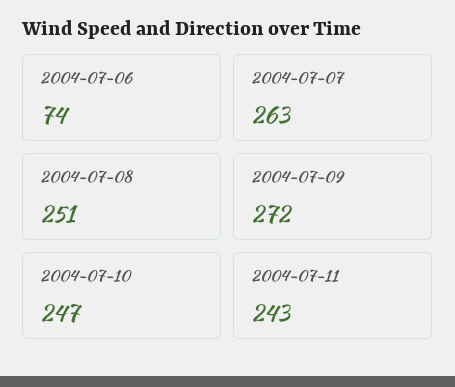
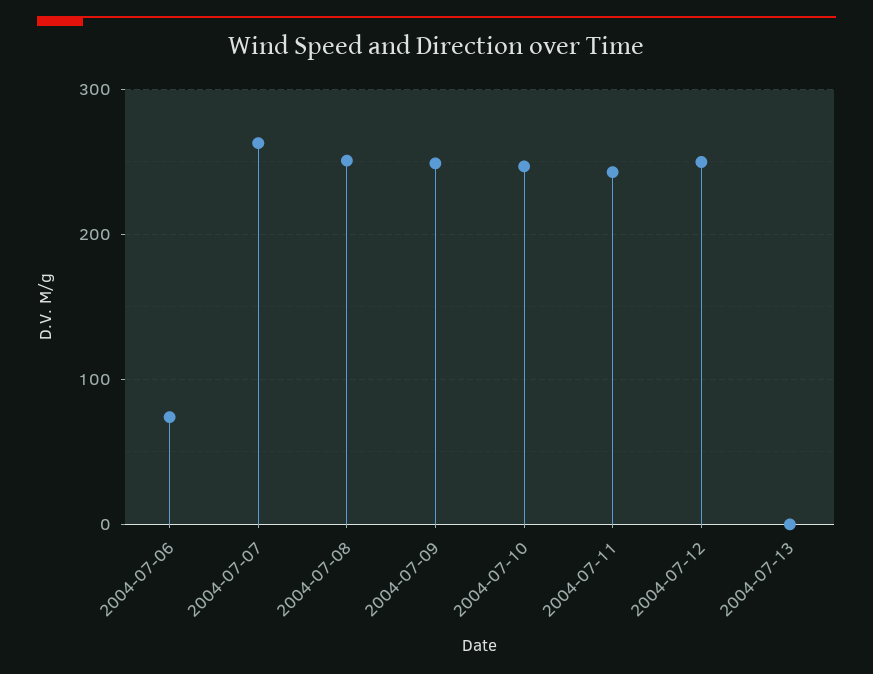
2004-07-09: 272 -> 250
2004-07-12: none -> 250
2004-07-13: none -> 0

